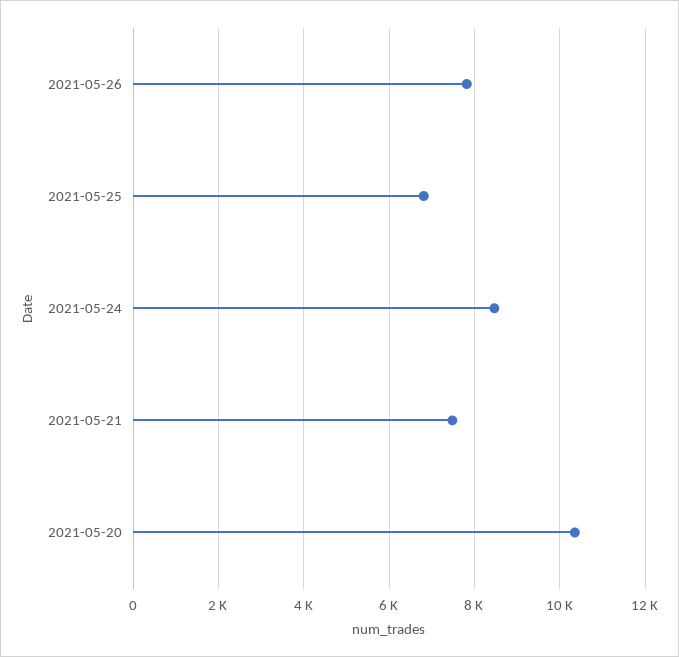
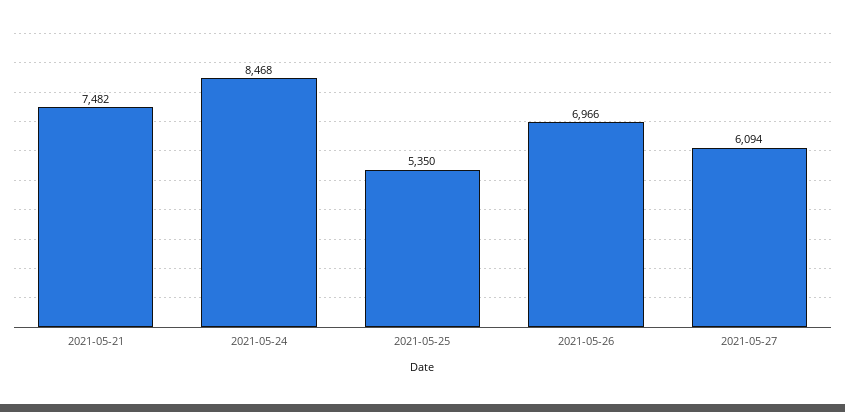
2021-05-26: 7800 -> 6966
2021-05-25: 6800 -> 5350
2021-05-20: 10400 -> none
2021-05-27: none -> 6094

